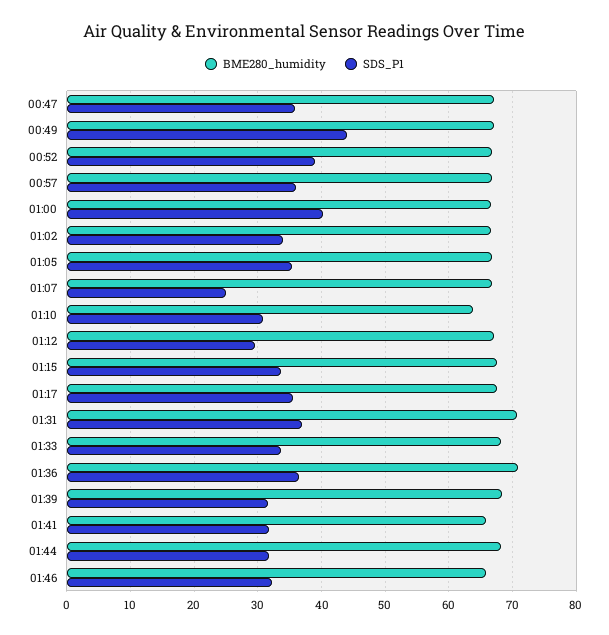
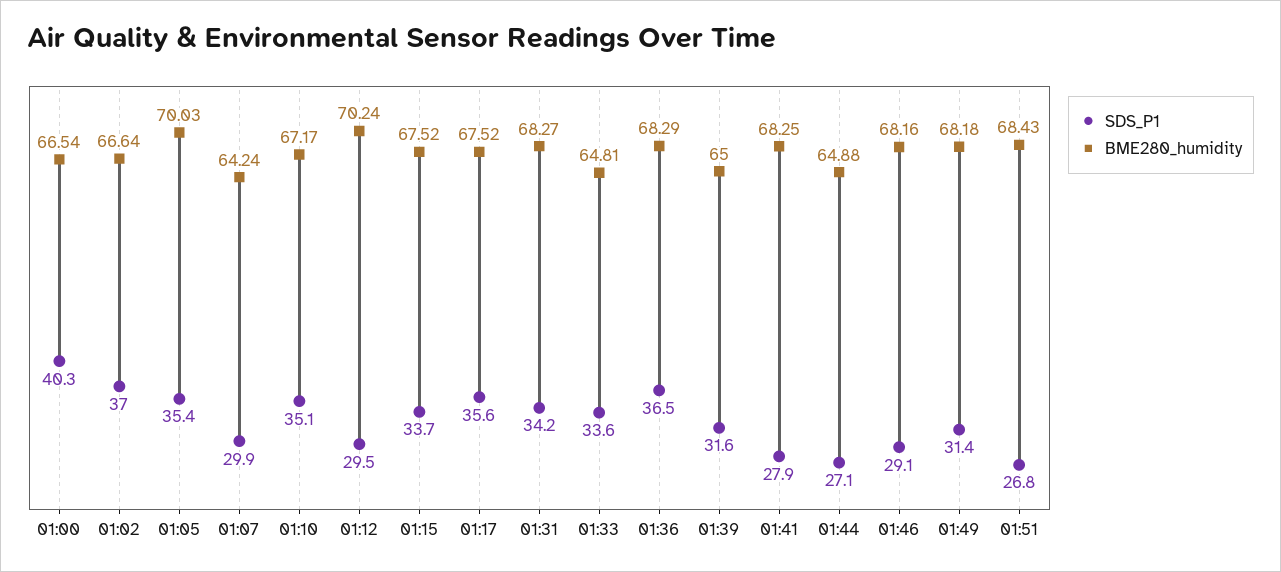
BME280_humidity, 00:47: 67 -> none
SDS_P1, 00:47: 36 -> none
BME280_humidity, 00:49: 67 -> none
SDS_P1, 00:49: 44 -> none
BME280_humidity, 00:52: 67 -> none
SDS_P1, 00:52: 39 -> none
BME280_humidity, 00:57: 67 -> none
SDS_P1, 00:57: 36 -> none
SDS_P1, 01:02: 34 -> 37
BME280_humidity, 01:05: 67 -> 70.03
BME280_humidity, 01:07: 67 -> 64.24
SDS_P1, 01:07: 25 -> 29.9
BME280_humidity, 01:10: 64 -> 67.17
SDS_P1, 01:10: 31 -> 35.1
BME280_humidity, 01:12: 67 -> 70.24
BME280_humidity, 01:31: 71 -> 68.27
SDS_P1, 01:31: 37 -> 34.2
BME280_humidity, 01:33: 68 -> 64.81
BME280_humidity, 01:36: 71 -> 68.29
BME280_humidity, 01:39: 68 -> 65
BME280_humidity, 01:41: 66 -> 68.25
SDS_P1, 01:41: 32 -> 27.9
BME280_humidity, 01:44: 68 -> 64.88
SDS_P1, 01:44: 32 -> 27.1
BME280_humidity, 01:46: 66 -> 68.16
SDS_P1, 01:46: 32 -> 29.1
SDS_P1, 01:49: none -> 31.4
BME280_humidity, 01:49: none -> 68.18
SDS_P1, 01:51: none -> 26.8
BME280_humidity, 01:51: none -> 68.43

